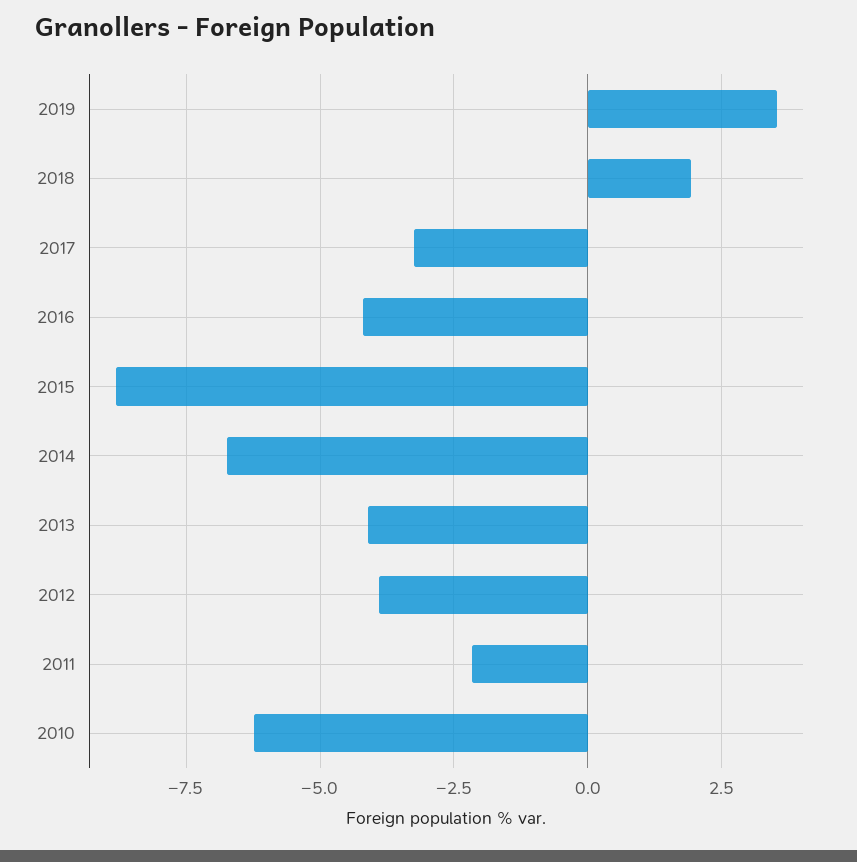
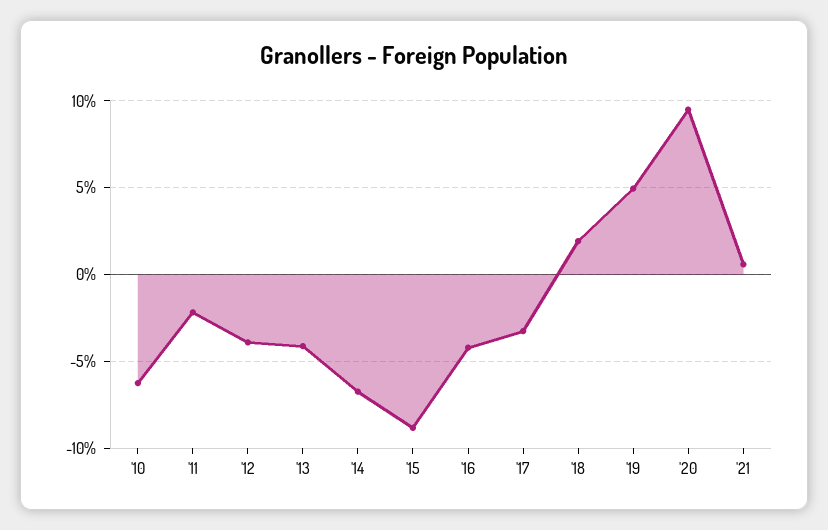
2019: 3.5 -> 5
'20: none -> 9.5
'21: none -> 0.5

